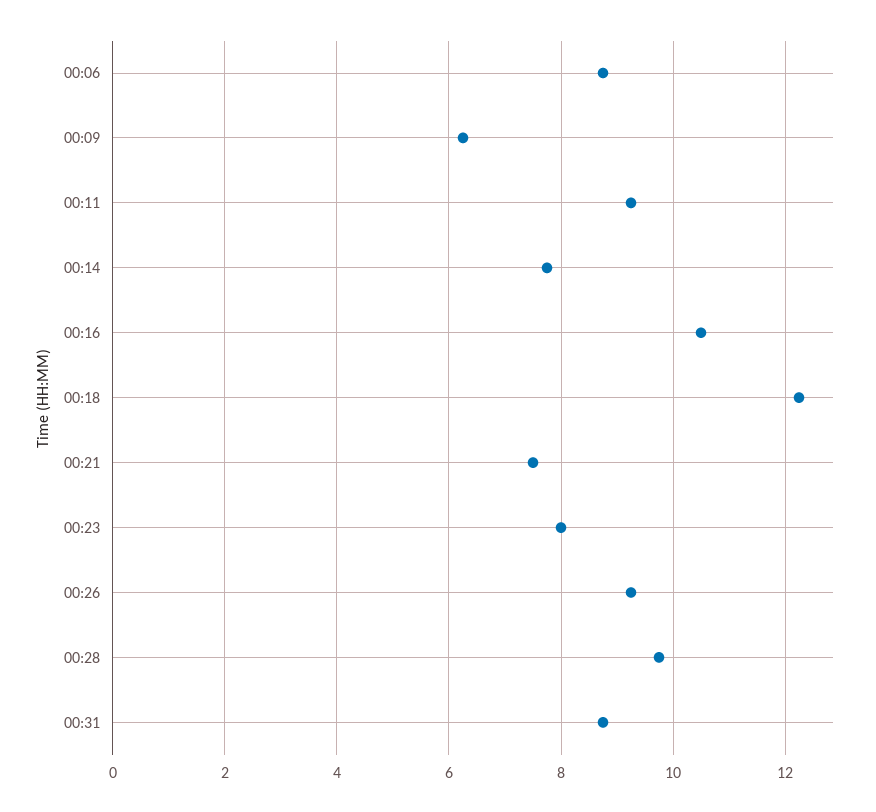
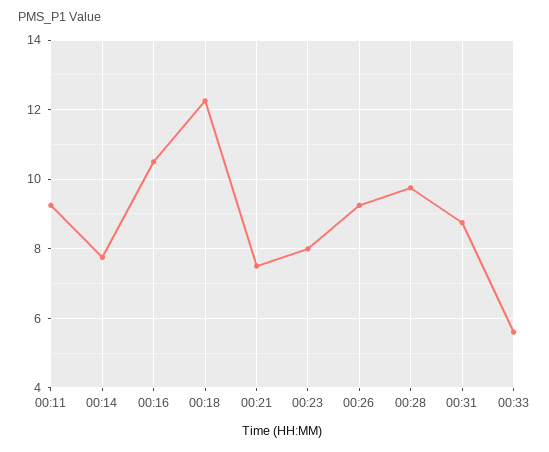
00:06: 8.8 -> none
00:09: 6.2 -> none
00:33: none -> 5.6

